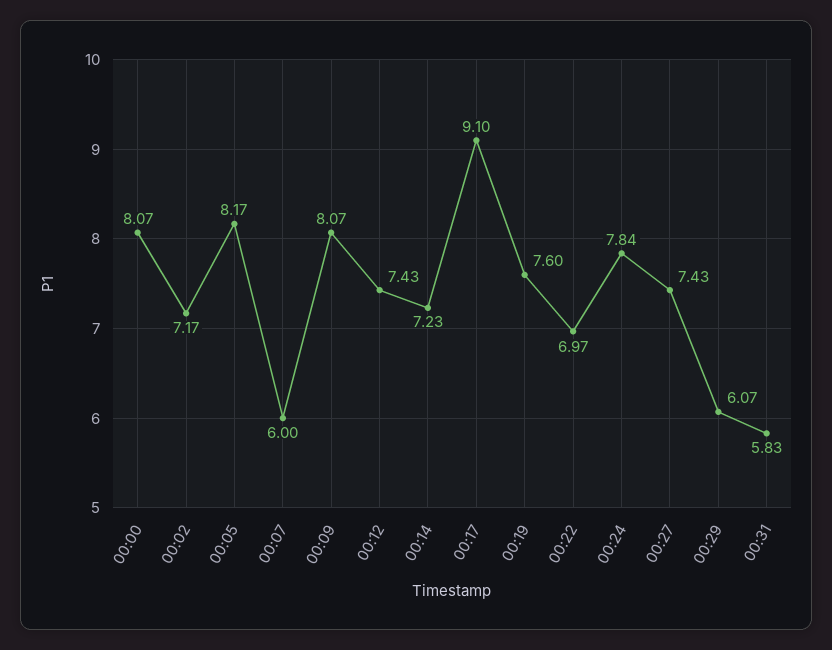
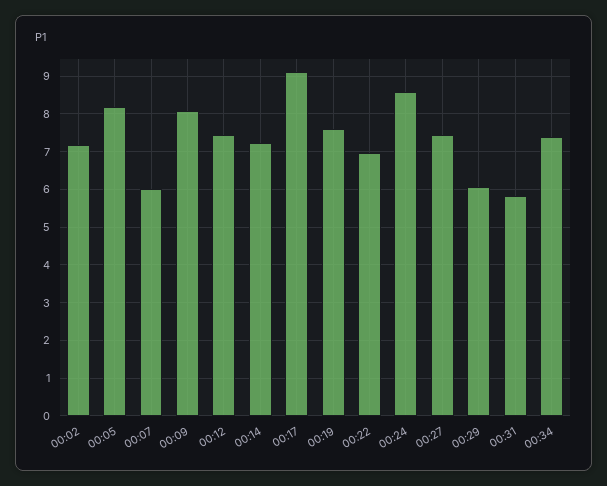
00:00: 8.07 -> none
00:24: 7.84 -> 8.6
00:34: none -> 7.4

